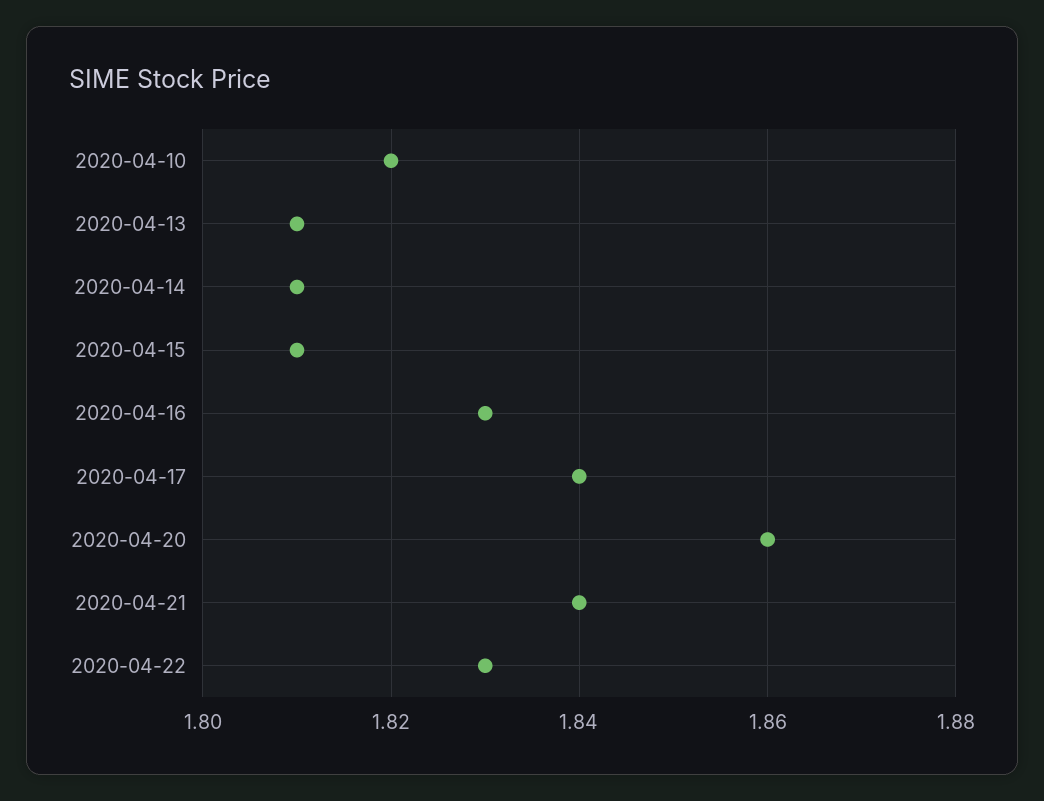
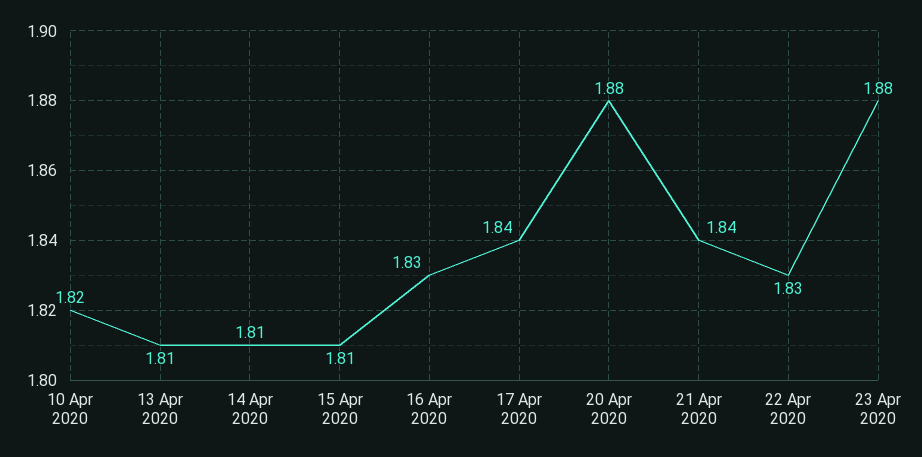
2020-04-20: 1.86 -> 1.88
23 Apr 2020: none -> 1.88

